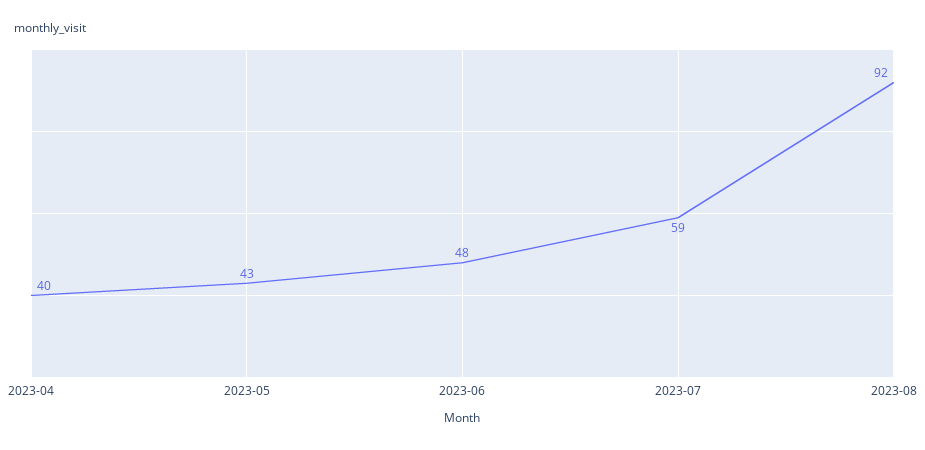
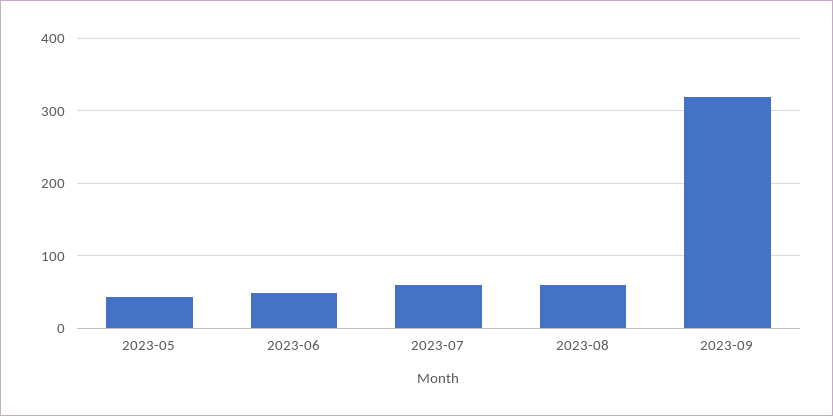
2023-04: 40 -> none
2023-08: 92 -> 60
2023-09: none -> 320

